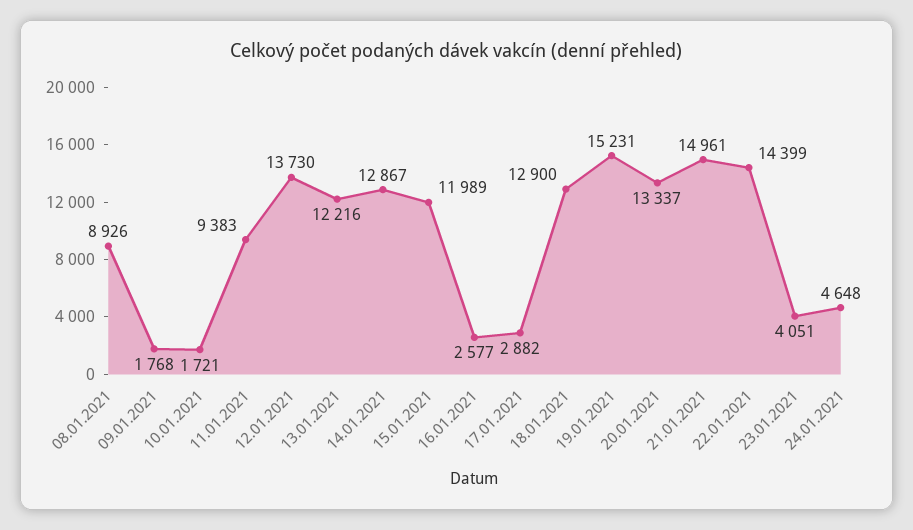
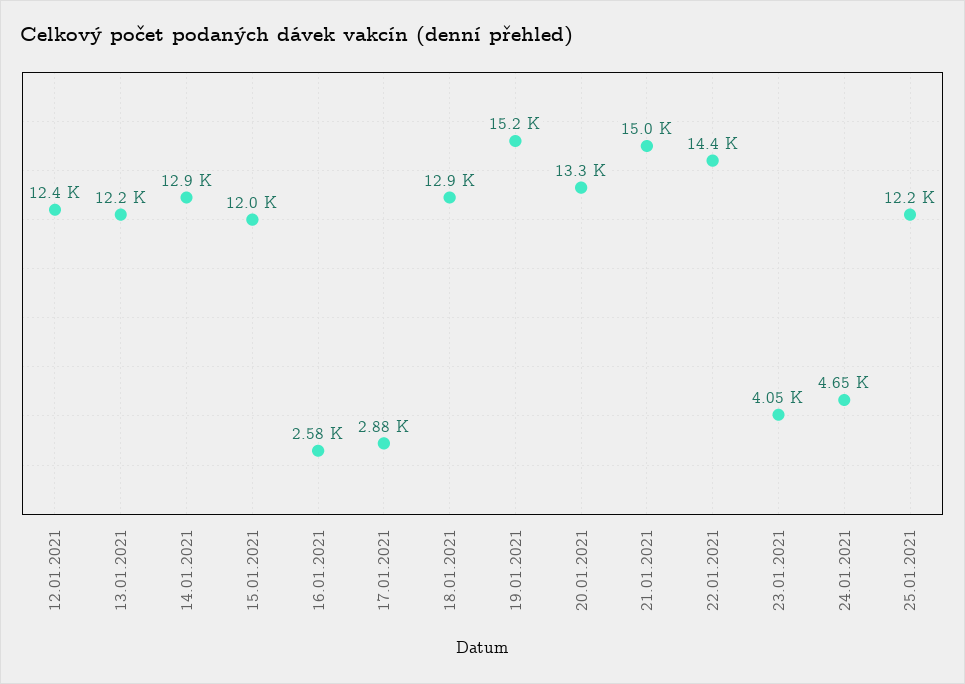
08.01.2021: 8926 -> none
09.01.2021: 1768 -> none
10.01.2021: 1721 -> none
11.01.2021: 9383 -> none
12.01.2021: 13730 -> 12400
25.01.2021: none -> 12200

